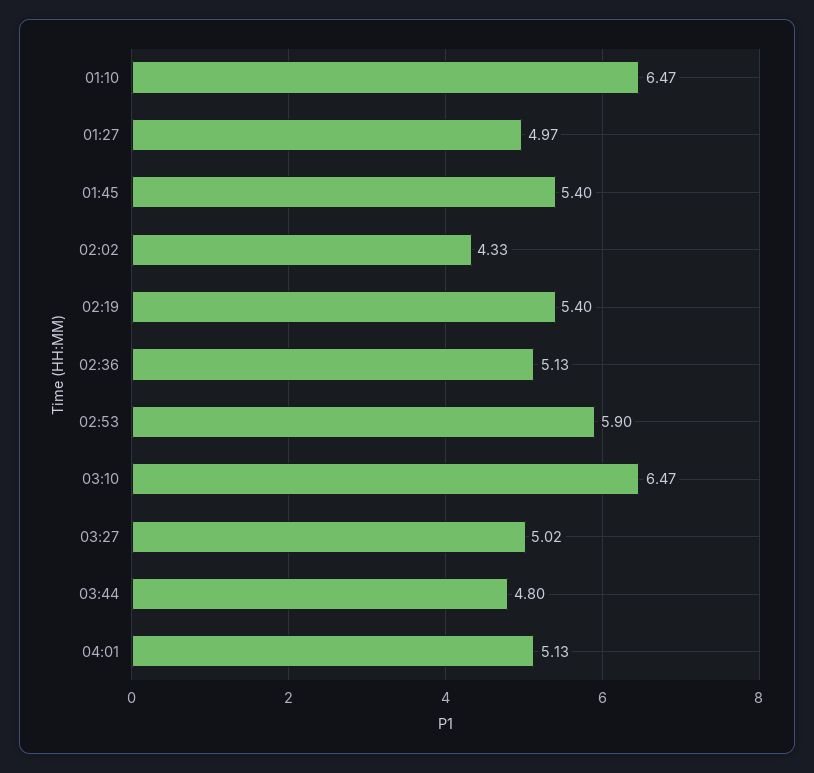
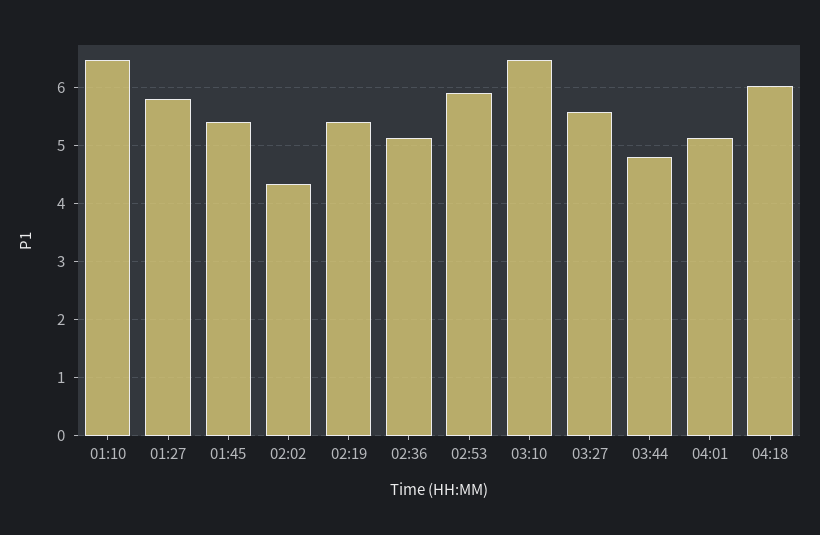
01:27: 4.97 -> 5.8
03:27: 5.02 -> 5.6
04:18: none -> 6

